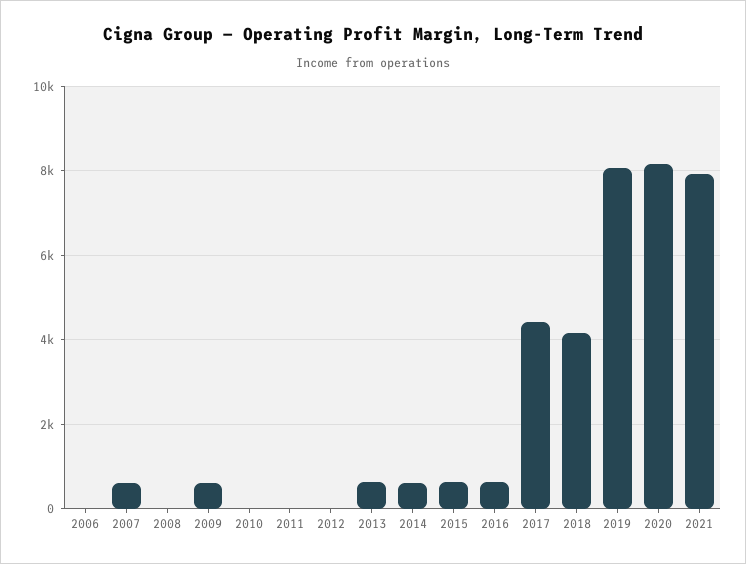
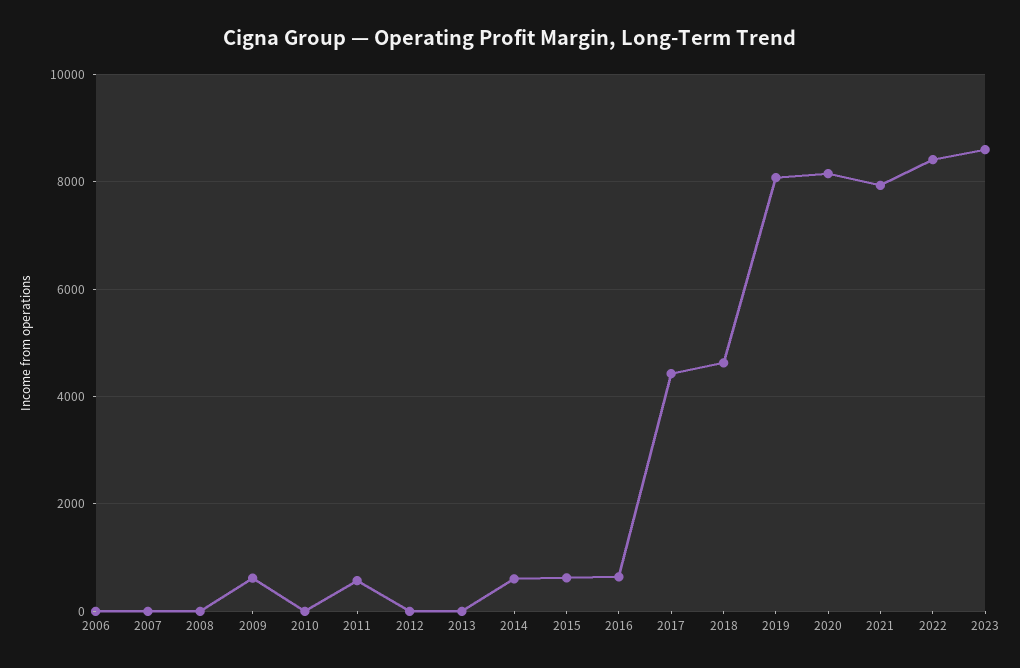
2007: 600 -> 0
2011: 0 -> 600
2013: 600 -> 0
2018: 4200 -> 4600
2022: none -> 8400
2023: none -> 8600

